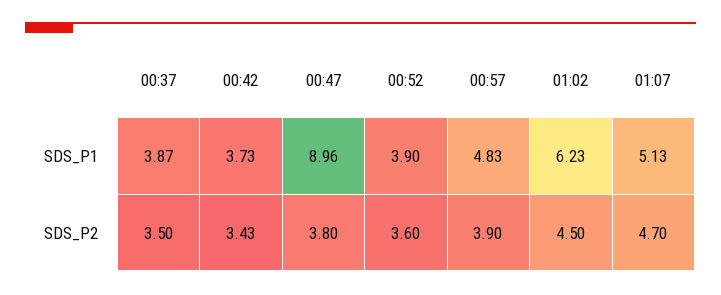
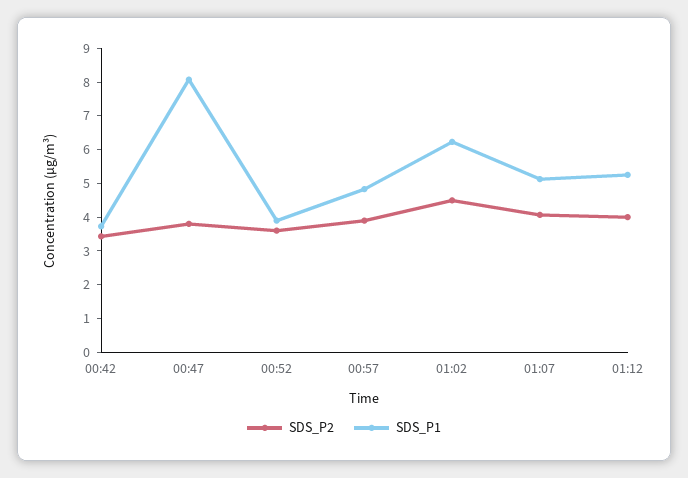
SDS_P1, 00:37: 3.87 -> none
SDS_P1, 00:47: 8.96 -> 8
SDS_P2, 00:37: 3.5 -> none
SDS_P2, 01:07: 4.7 -> 4
SDS_P2, 01:12: none -> 4
SDS_P1, 01:12: none -> 5.25

